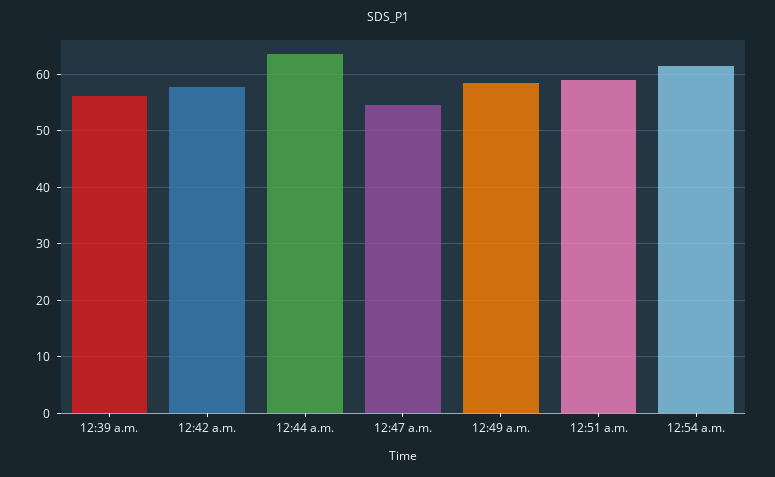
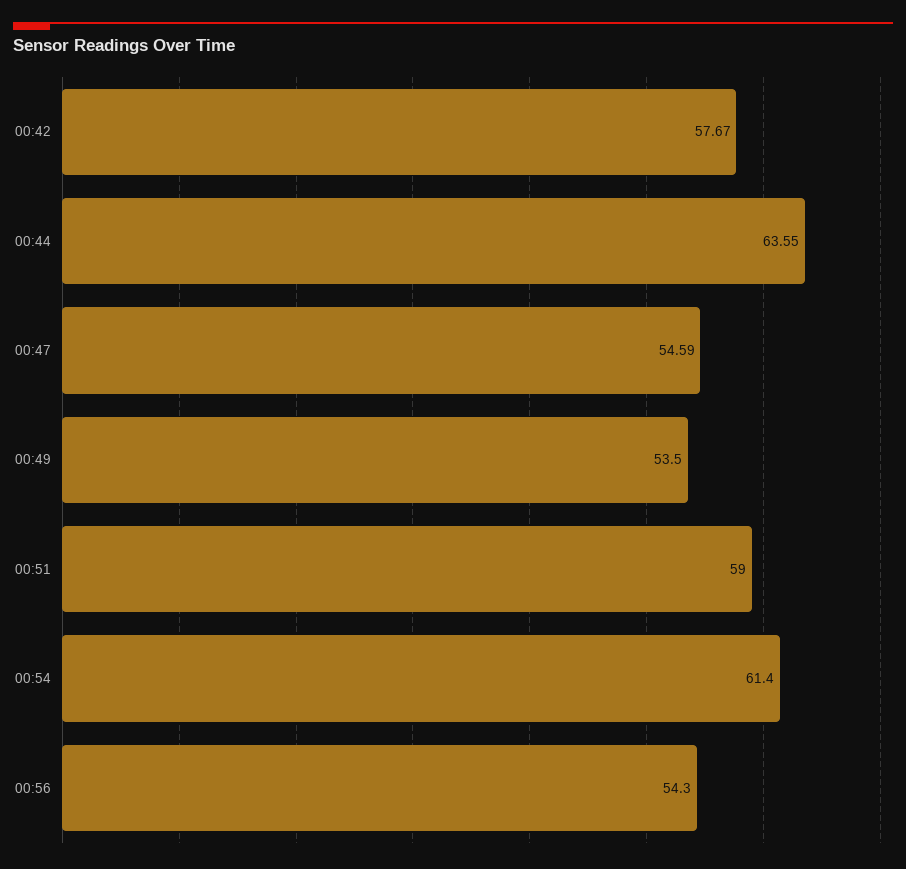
12:39 a.m.: 56 -> none
12:49 a.m.: 58 -> 53.5
00:56: none -> 54.3

